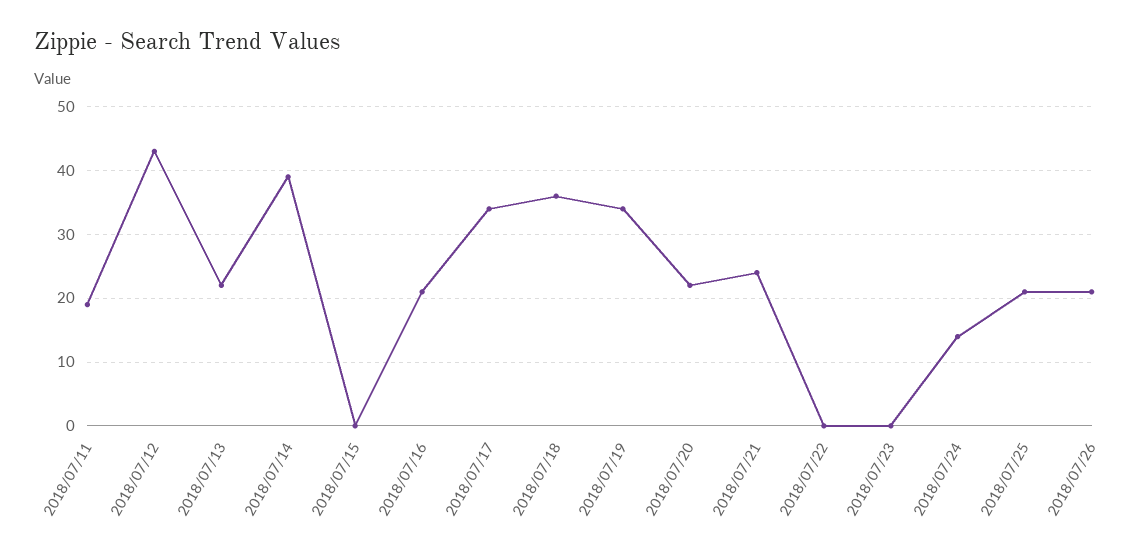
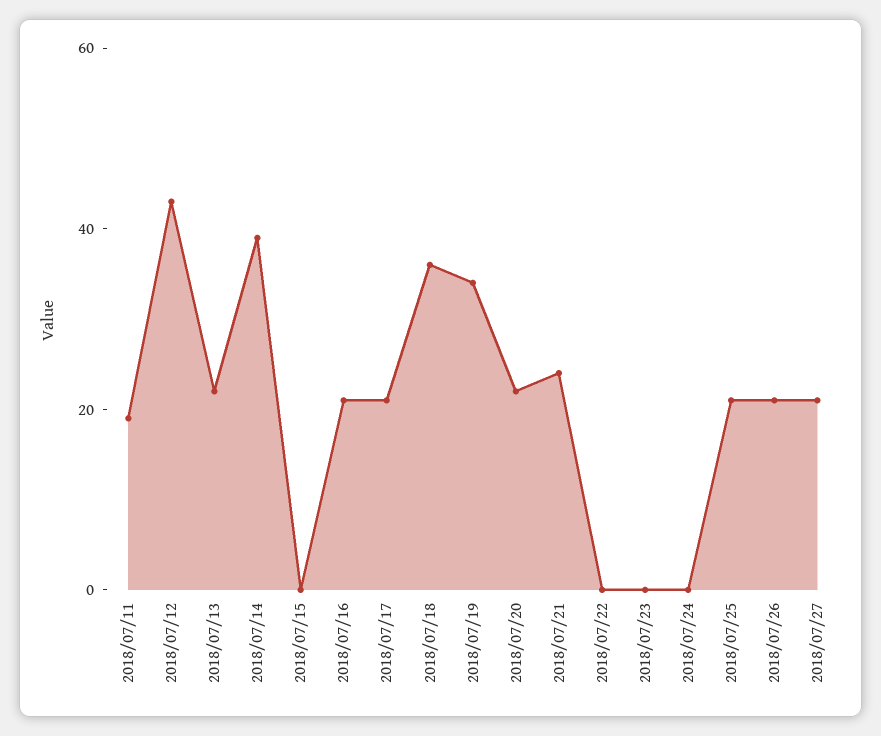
2018/07/17: 34 -> 20
2018/07/24: 14 -> 0
2018/07/27: none -> 20

